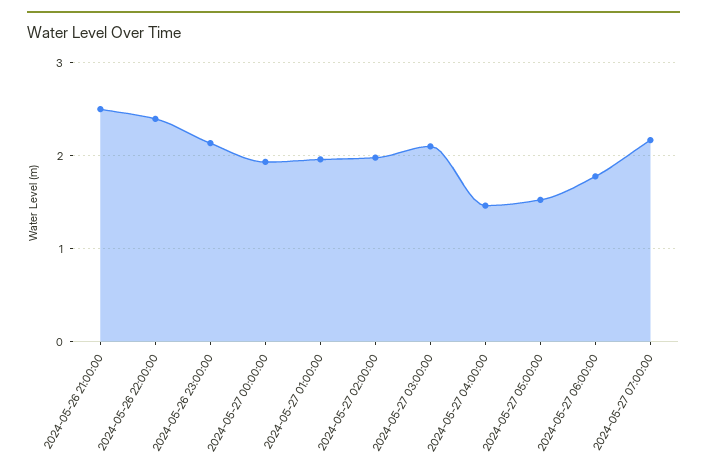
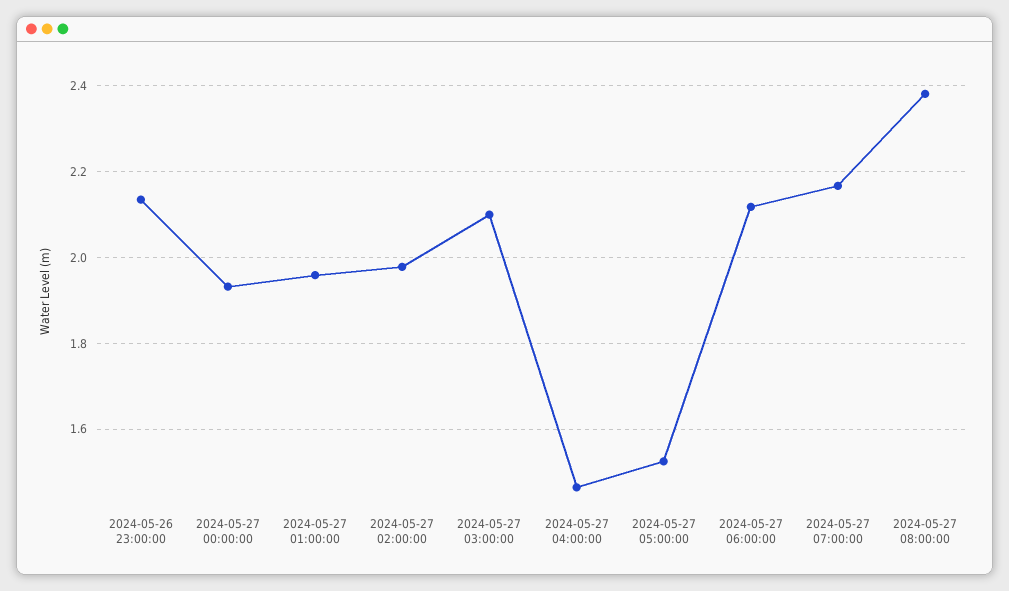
2024-05-26 21:00:00: 2.5 -> none
2024-05-26 22:00:00: 2.4 -> none
2024-05-27 06:00:00: 1.8 -> 2.12
2024-05-27 08:00:00: none -> 2.38

